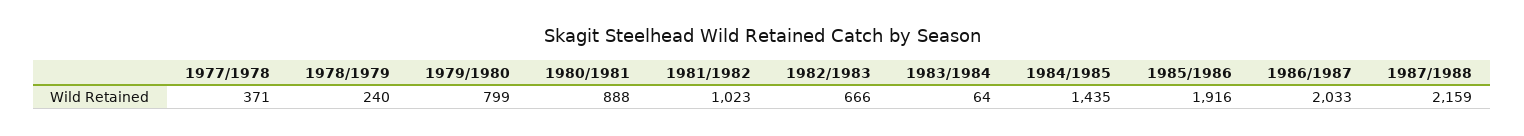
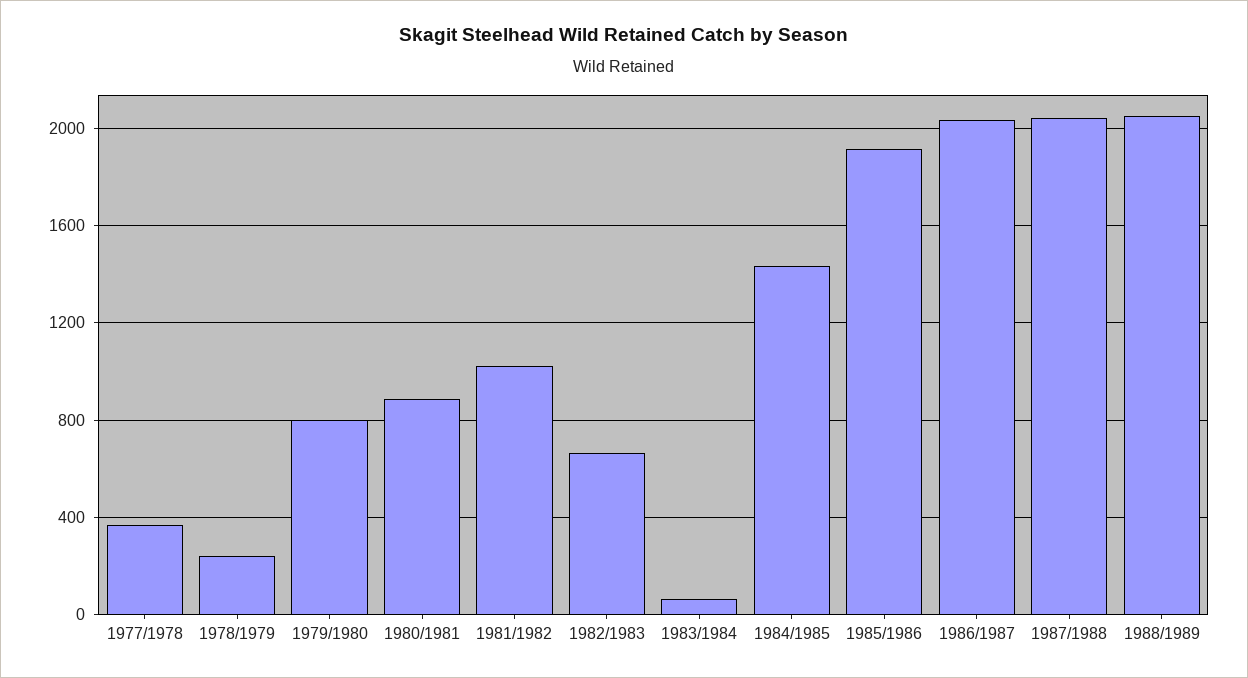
1987/1988: 2159 -> 2050
1988/1989: none -> 2050

